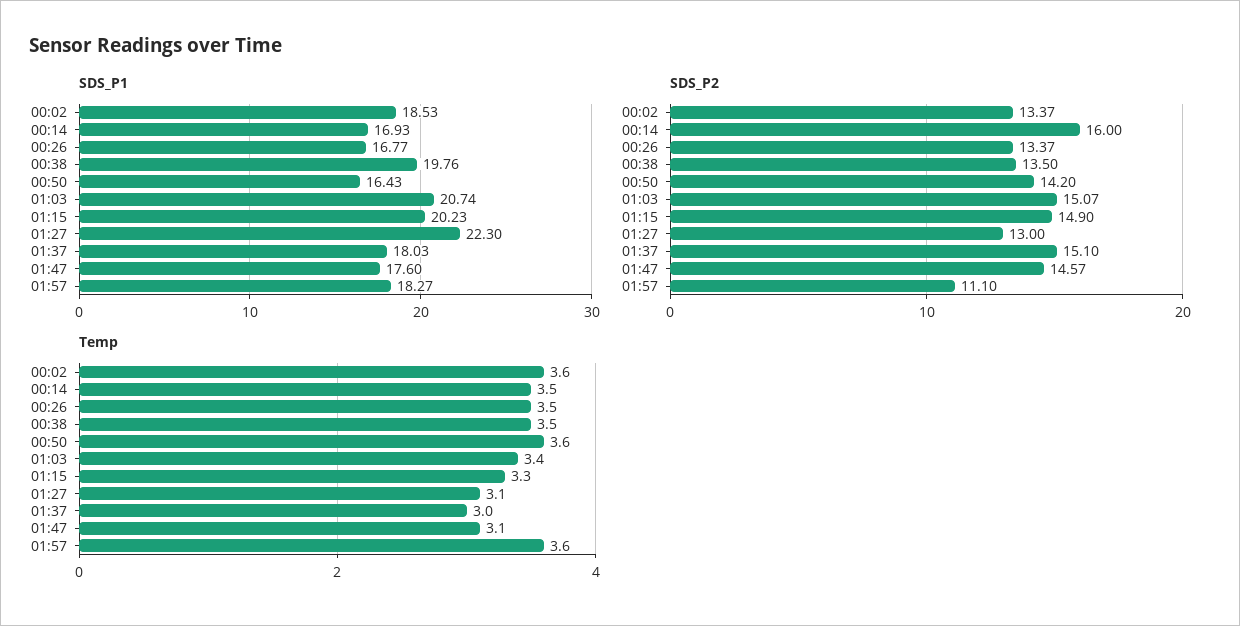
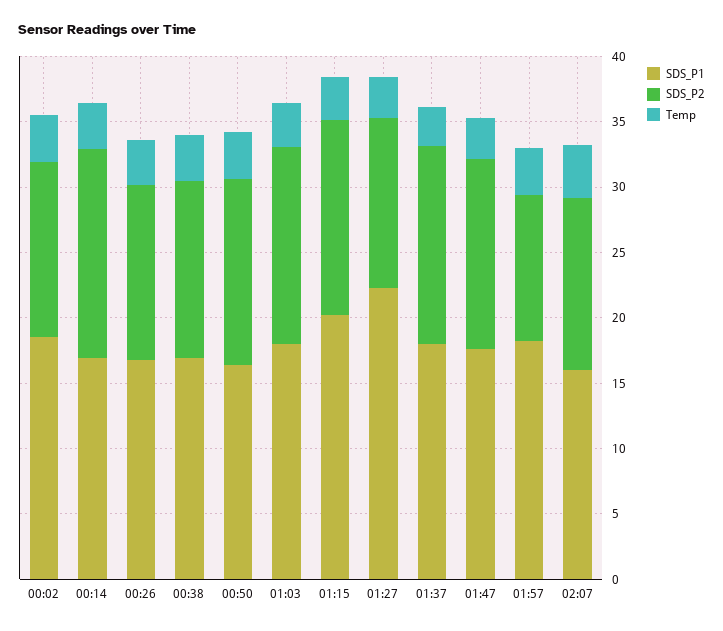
SDS_P1, 00:38: 19.76 -> 17
SDS_P1, 01:03: 20.74 -> 18
SDS_P1, 02:07: none -> 16
SDS_P2, 02:07: none -> 13
Temp, 02:07: none -> 4

